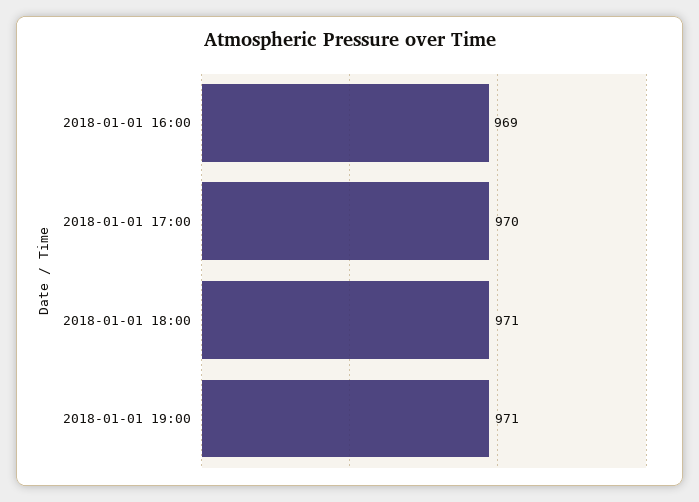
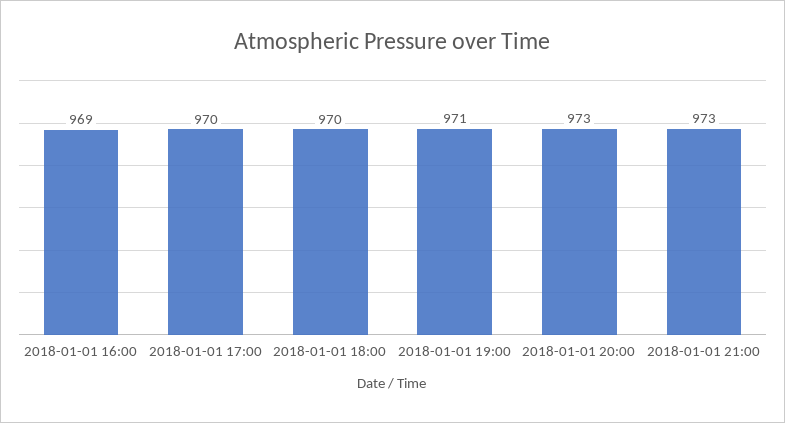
2018-01-01 18:00: 971 -> 970
2018-01-01 20:00: none -> 973
2018-01-01 21:00: none -> 973

